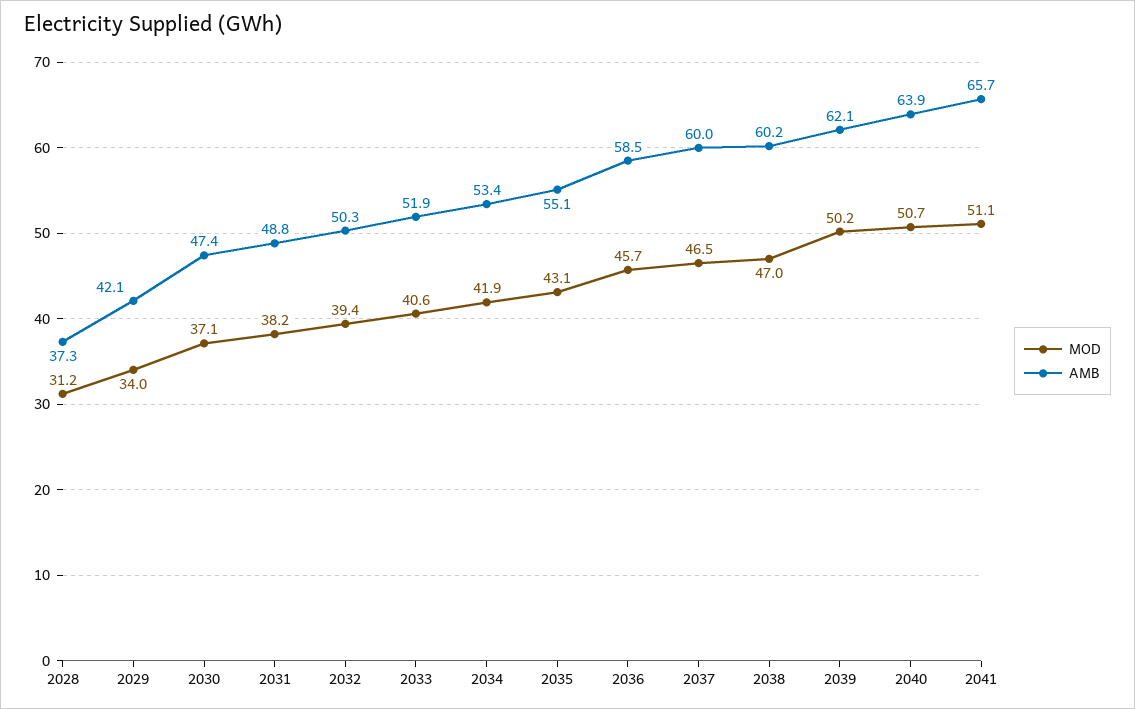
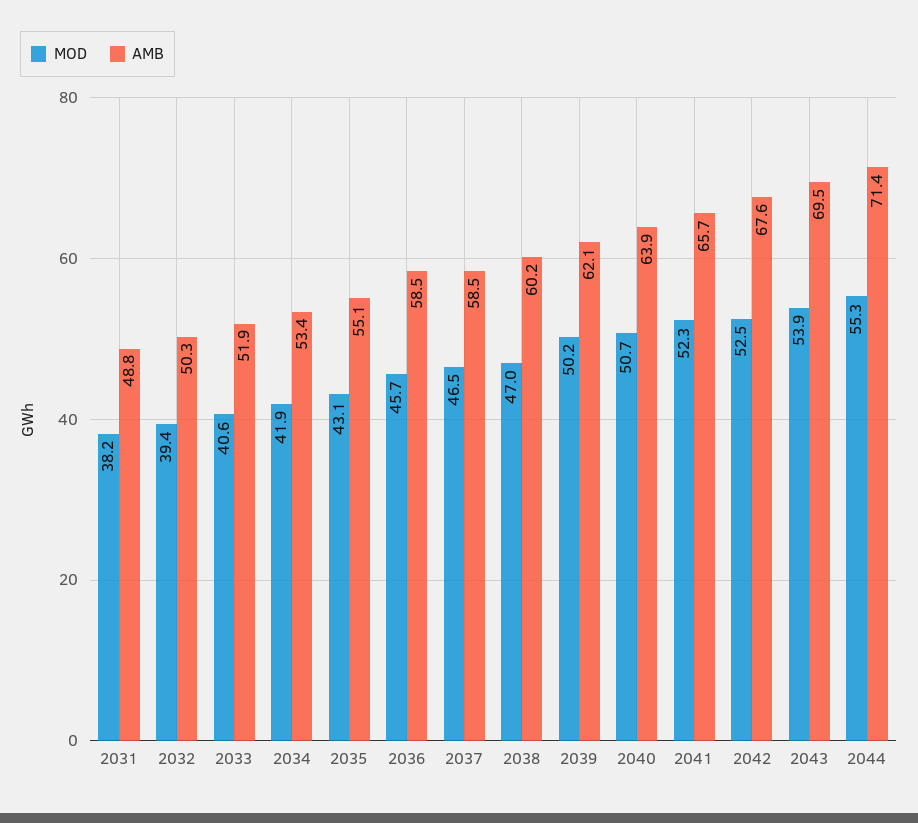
MOD, 2028: 31.2 -> none
AMB, 2028: 37.3 -> none
MOD, 2029: 34 -> none
AMB, 2029: 42.1 -> none
MOD, 2030: 37.1 -> none
AMB, 2030: 47.4 -> none
AMB, 2037: 60 -> 58.5
MOD, 2041: 51.1 -> 52.3
MOD, 2042: none -> 52.5
AMB, 2042: none -> 67.6
MOD, 2043: none -> 53.9
AMB, 2043: none -> 69.5
MOD, 2044: none -> 55.3
AMB, 2044: none -> 71.4

